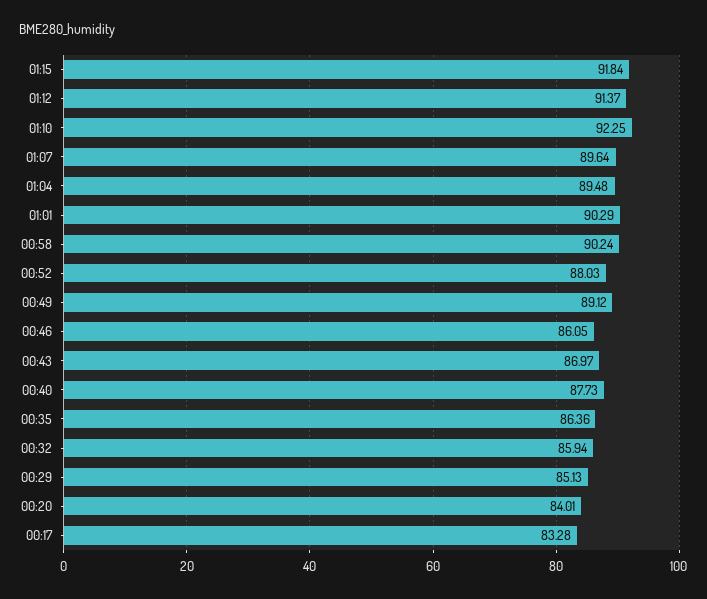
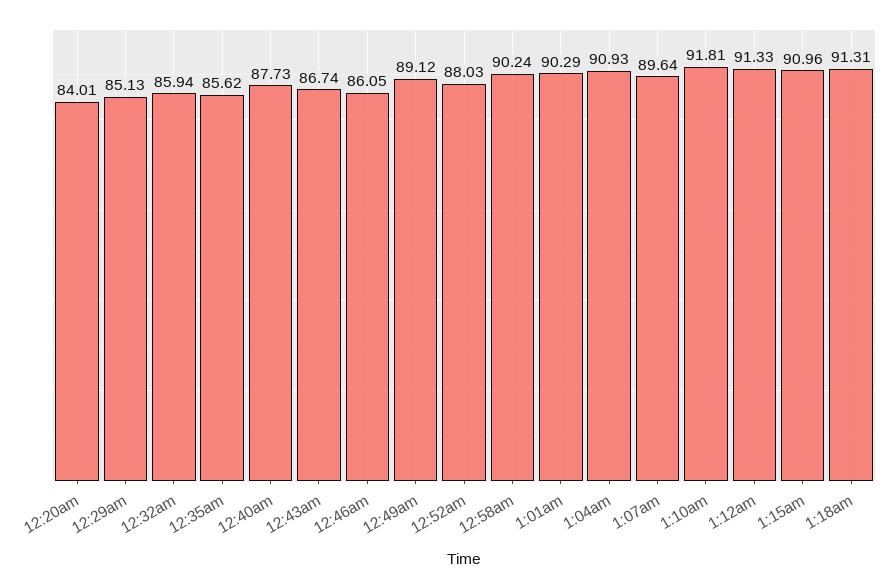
01:15: 91.84 -> 90.96
01:12: 91.37 -> 91.33
01:10: 92.25 -> 91.81
01:04: 89.48 -> 90.93
00:43: 86.97 -> 86.74
00:35: 86.36 -> 85.62
00:17: 83.28 -> none
1:18am: none -> 91.31

